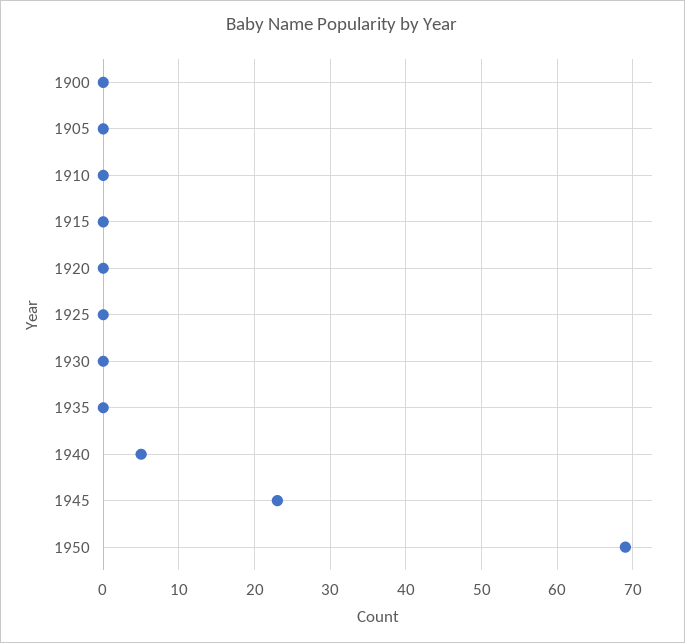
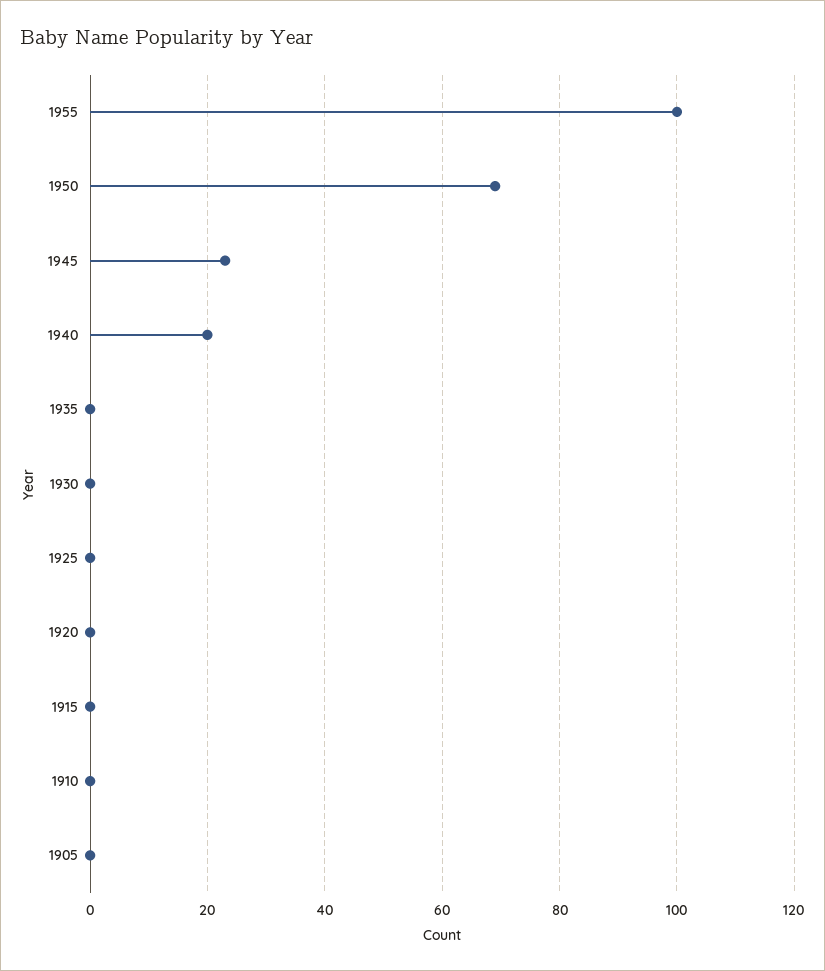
1900: 0 -> none
1940: 5 -> 20
1955: none -> 100

